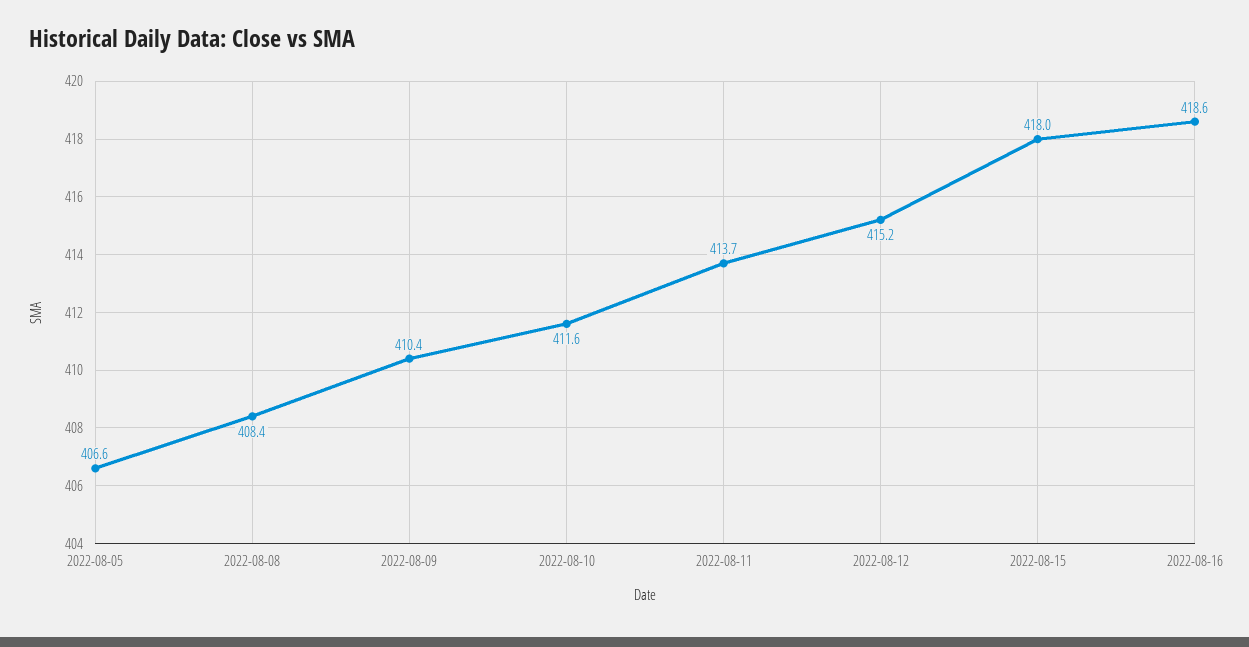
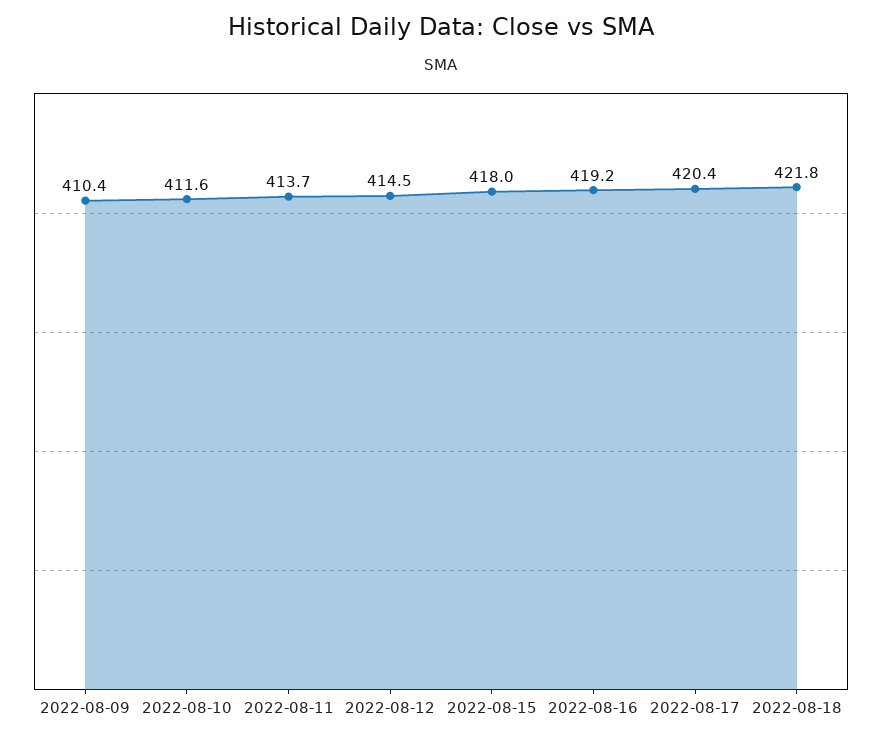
2022-08-05: 406.6 -> none
2022-08-08: 408.4 -> none
2022-08-12: 415.2 -> 414.5
2022-08-16: 418.6 -> 419.2
2022-08-17: none -> 420.4
2022-08-18: none -> 421.8

